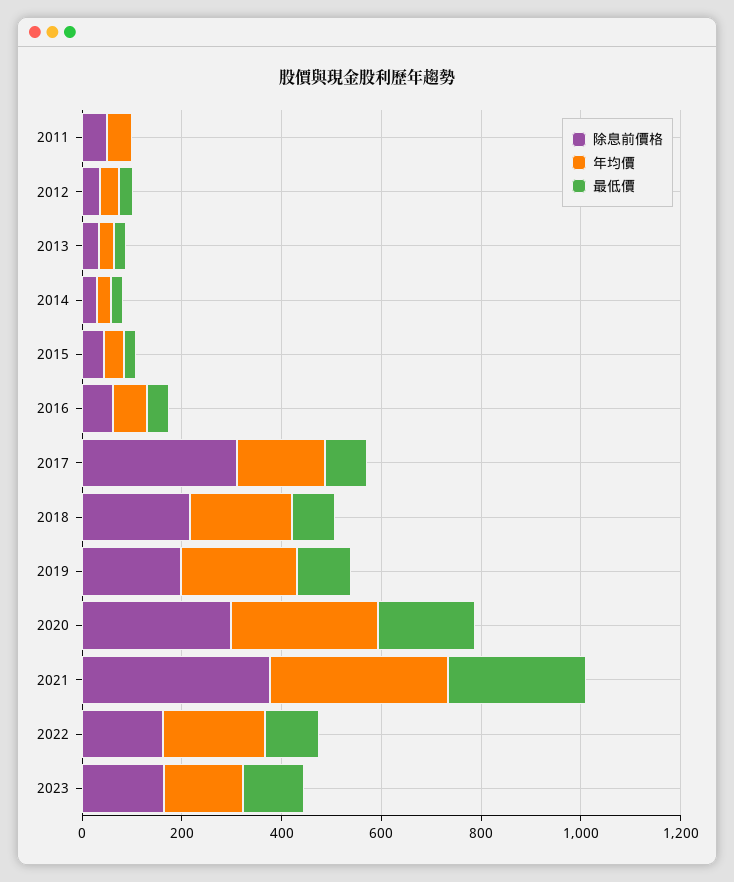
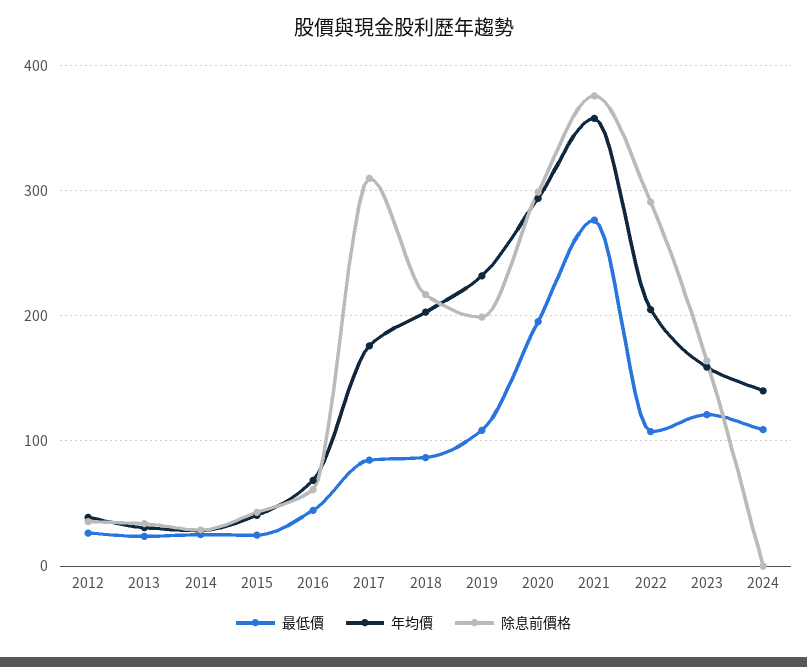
除息前價格, 2011: 50 -> none
年均價, 2011: 50 -> none
最低價, 2011: 0 -> none
除息前價格, 2022: 150 -> 290
最低價, 2024: none -> 110
年均價, 2024: none -> 140
除息前價格, 2024: none -> 0

